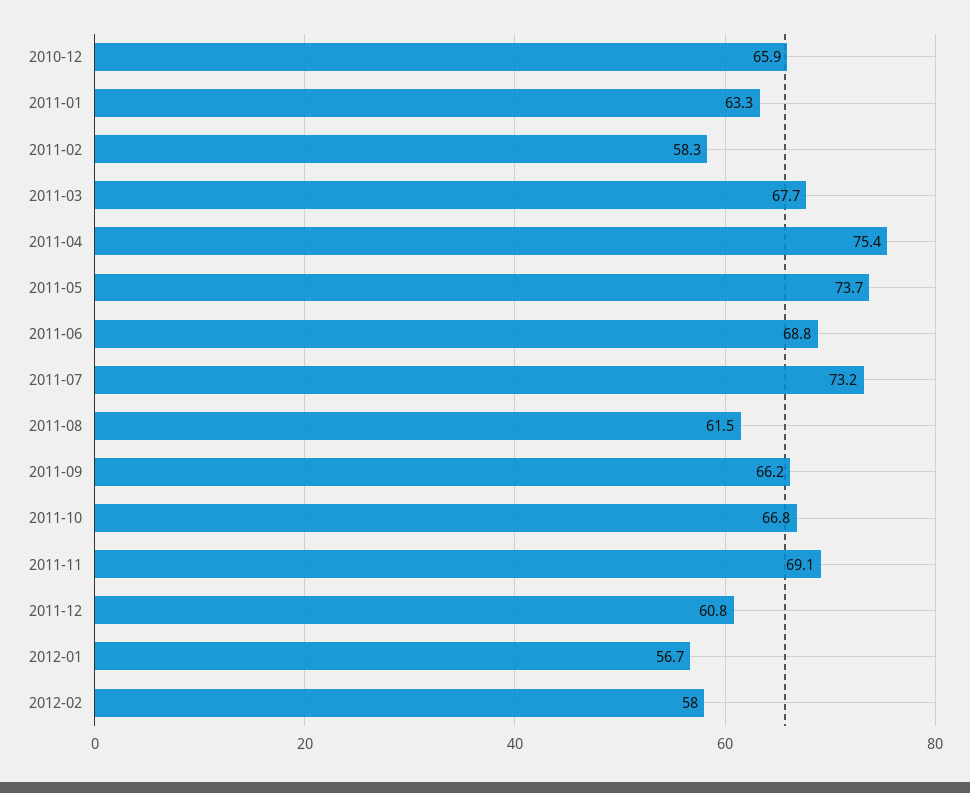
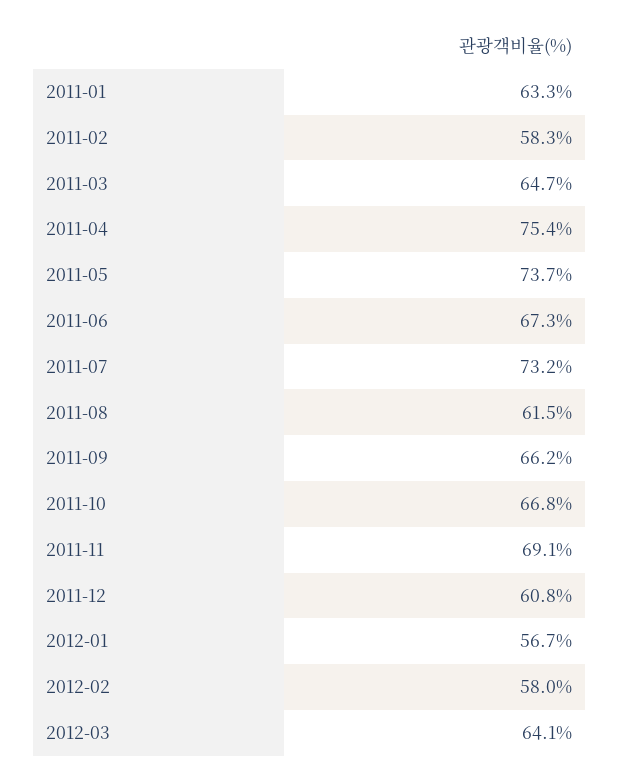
2010-12: 65.9 -> none
2011-03: 67.7 -> 64.7
2011-06: 68.8 -> 67.3
2012-03: none -> 64.1

